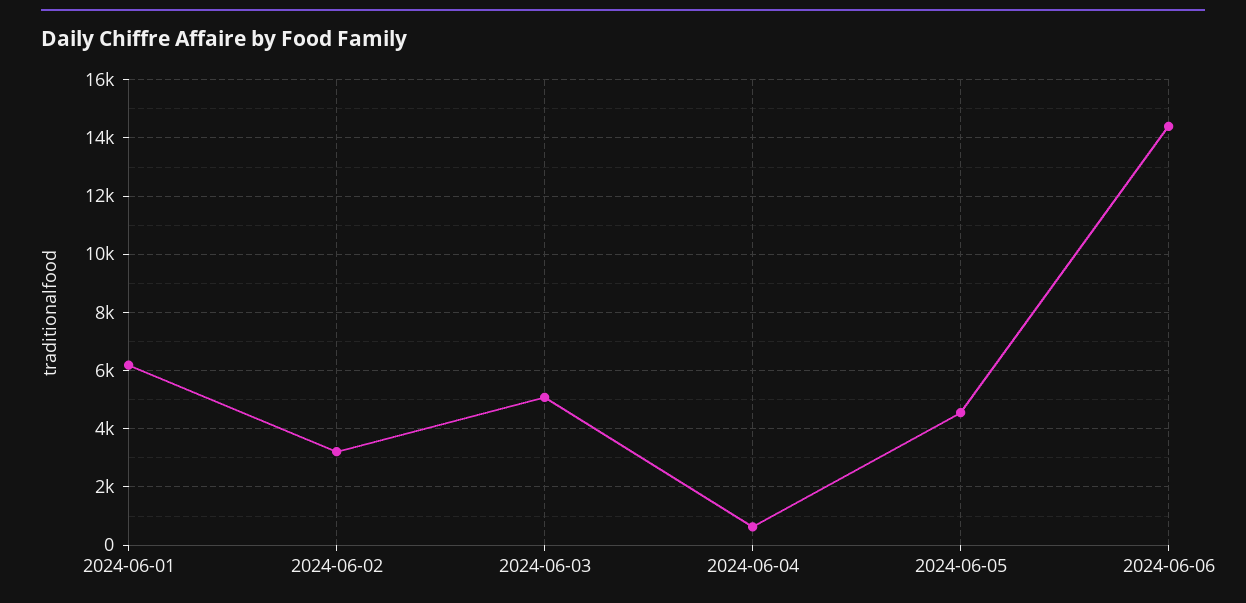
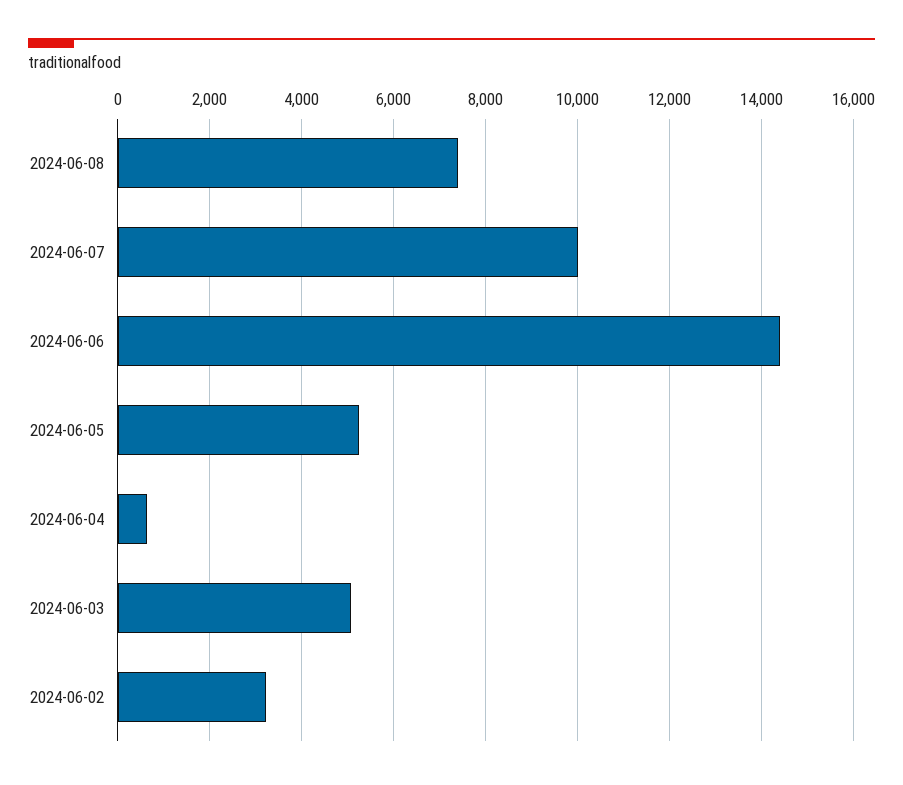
2024-06-01: 6250 -> none
2024-06-05: 4500 -> 5200
2024-06-08: none -> 7400
2024-06-07: none -> 10000

